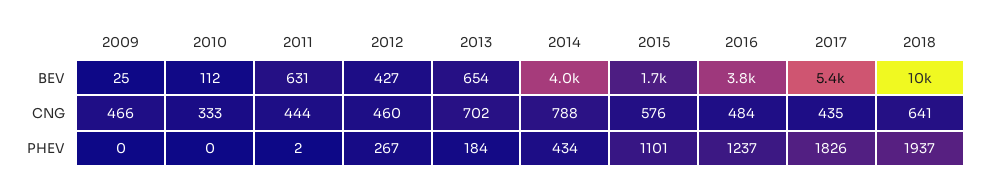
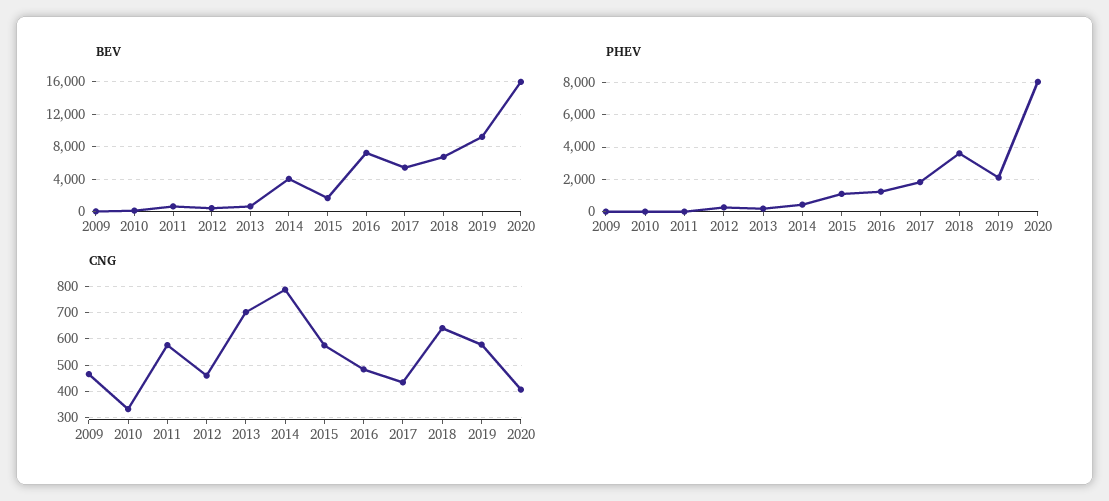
BEV, 2016: 3800 -> 7000
BEV, 2018: 10000 -> 7000
CNG, 2011: 444 -> 575
PHEV, 2018: 1937 -> 3500
BEV, 2019: none -> 9000
BEV, 2020: none -> 16000
PHEV, 2019: none -> 2000
PHEV, 2020: none -> 8000
CNG, 2019: none -> 575
CNG, 2020: none -> 400

